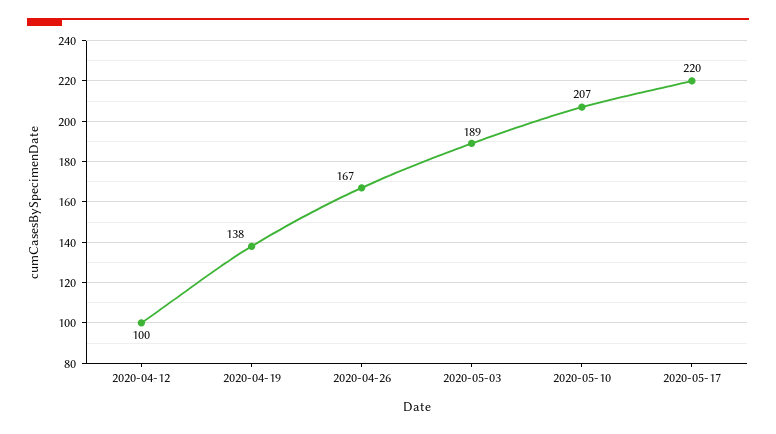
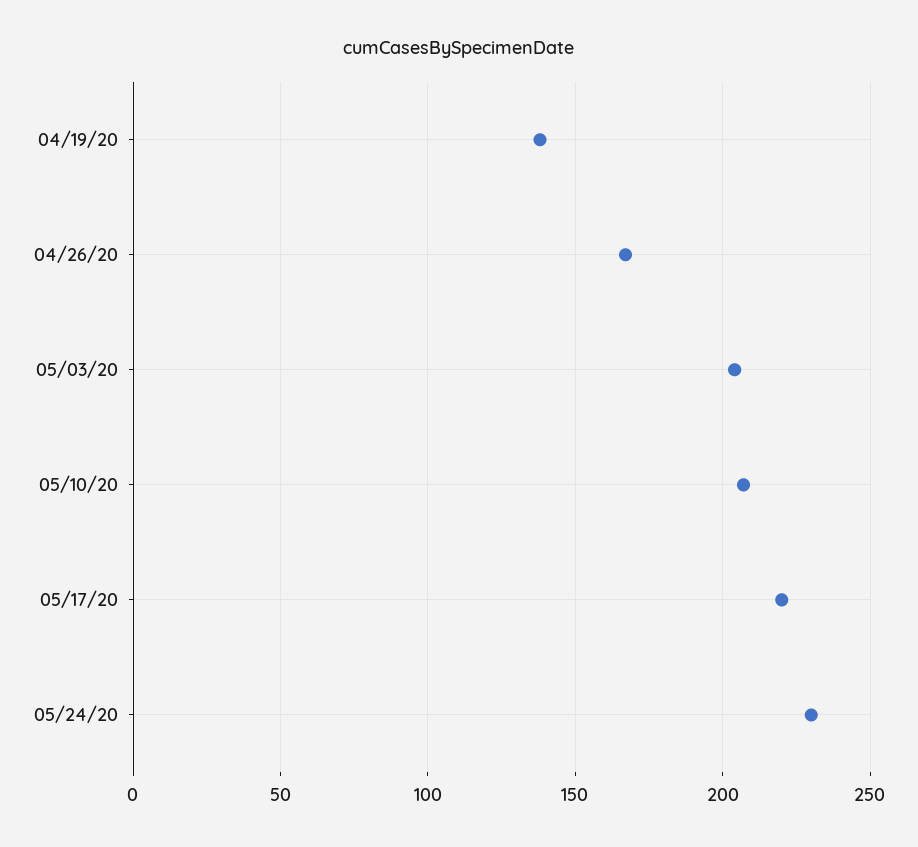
2020-04-12: 100 -> none
2020-05-03: 189 -> 205
05/24/20: none -> 230

